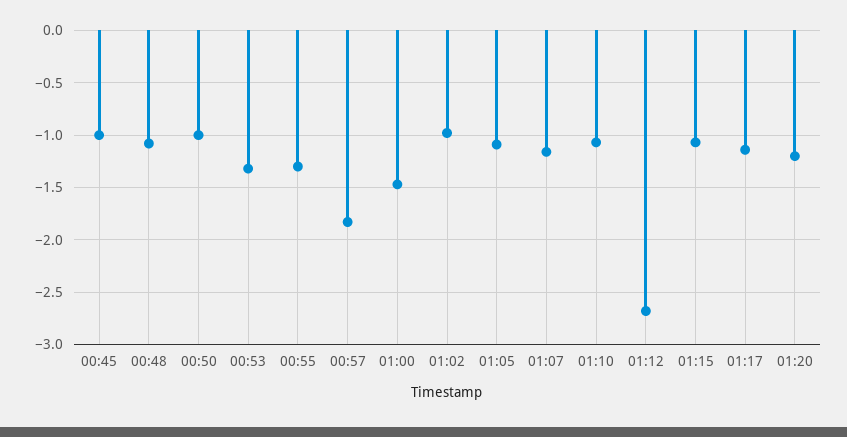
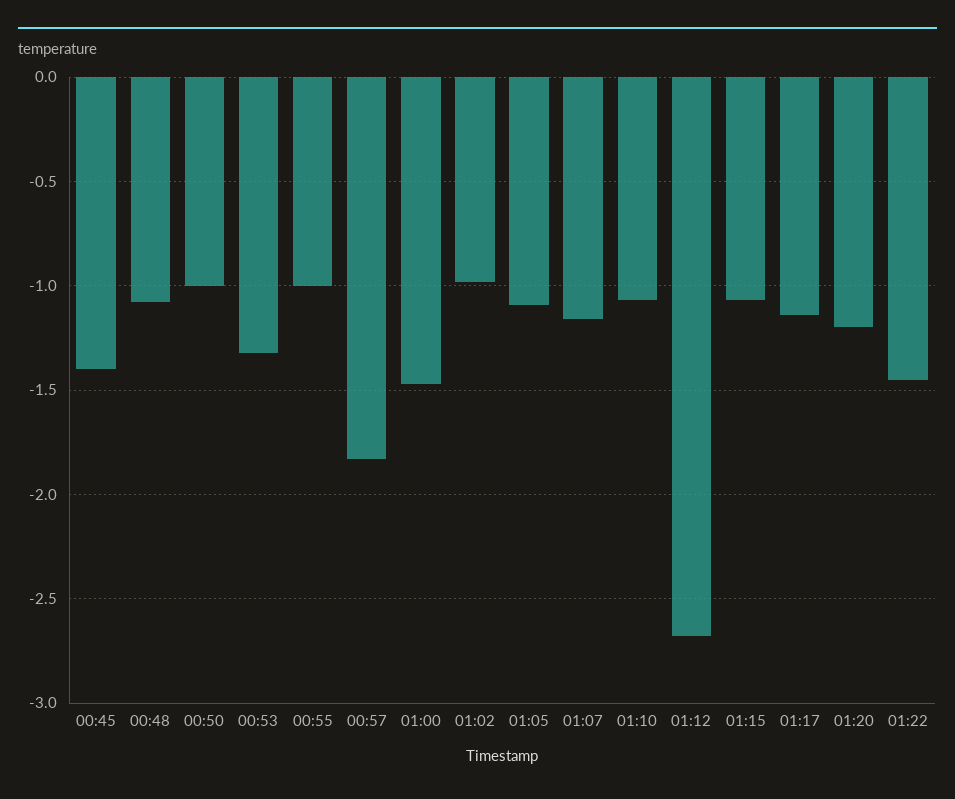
00:45: -1 -> -1.4
00:55: -1.3 -> -1
01:22: none -> -1.45

